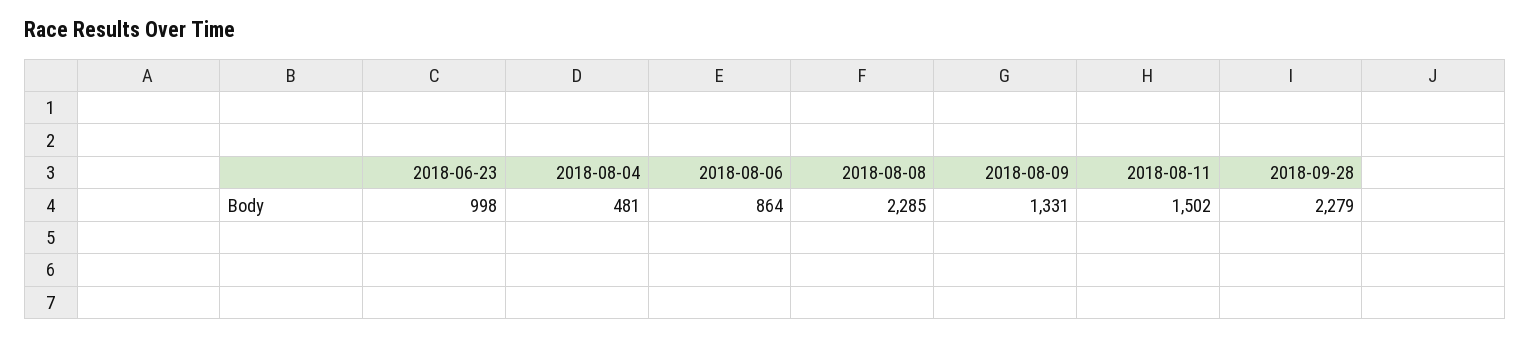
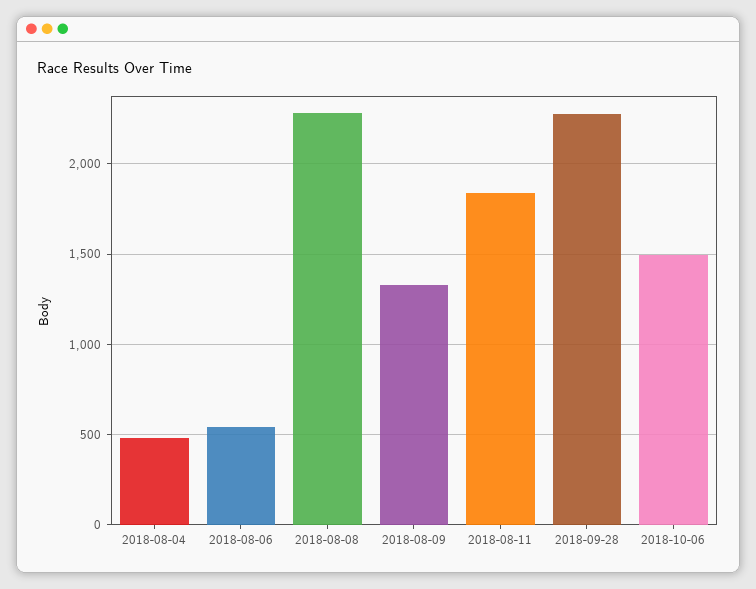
2018-06-23: 998 -> none
2018-08-06: 864 -> 550
2018-08-11: 1502 -> 1850
2018-10-06: none -> 1500

